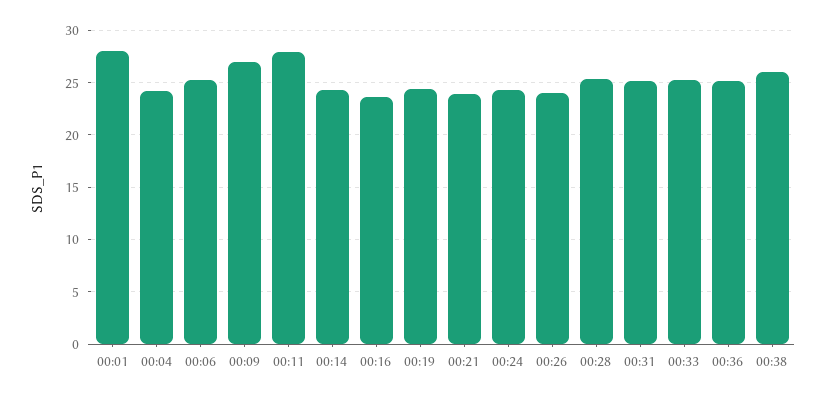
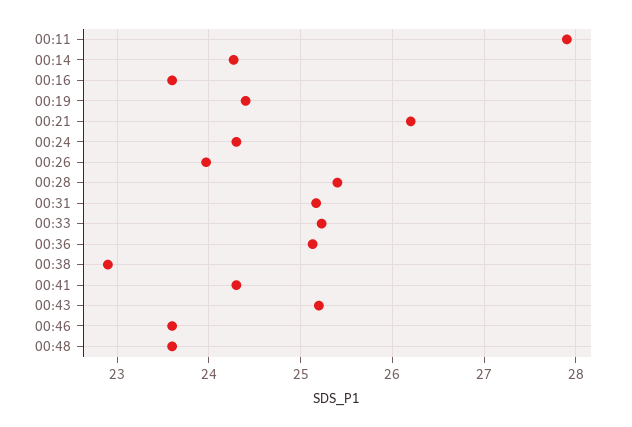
00:01: 28 -> none
00:04: 24 -> none
00:06: 25 -> none
00:09: 27 -> none
00:21: 24 -> 26.2
00:38: 26 -> 22.9
00:41: none -> 24.3
00:43: none -> 25.2
00:46: none -> 23.6
00:48: none -> 23.6

